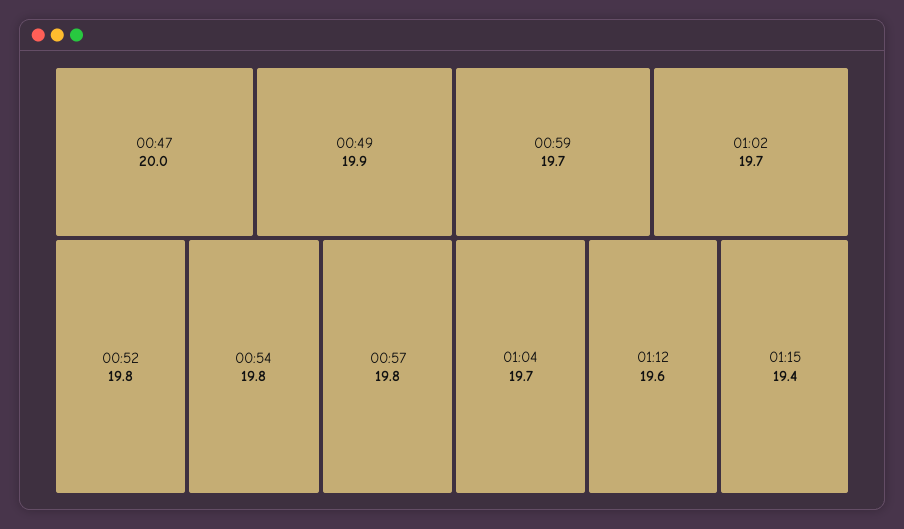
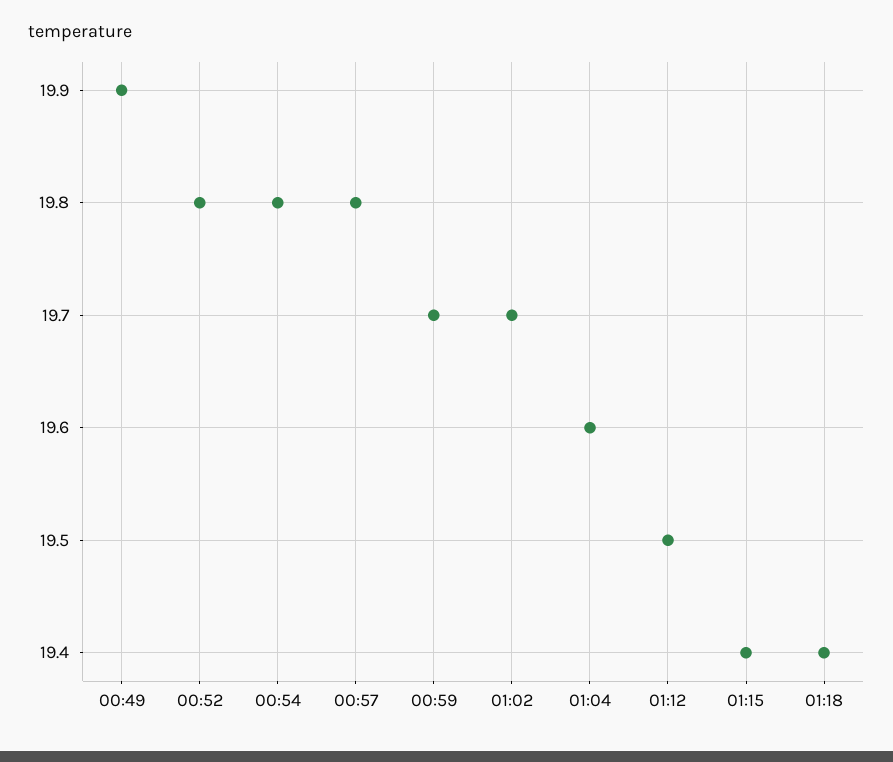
00:47: 20 -> none
01:04: 19.7 -> 19.6
01:12: 19.6 -> 19.5
01:18: none -> 19.4

